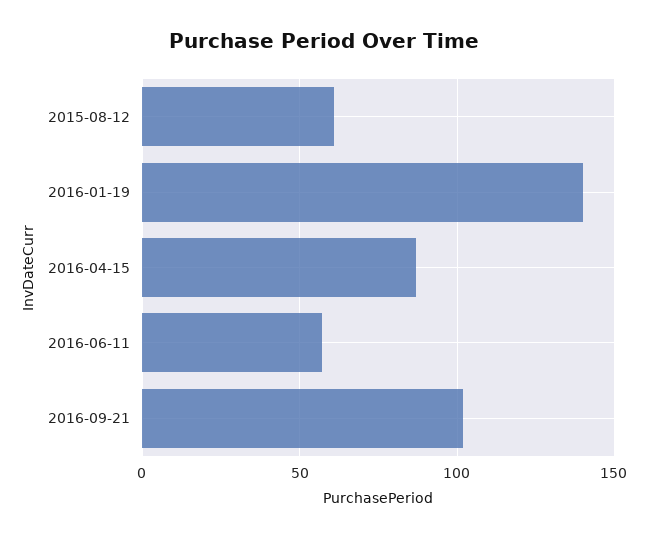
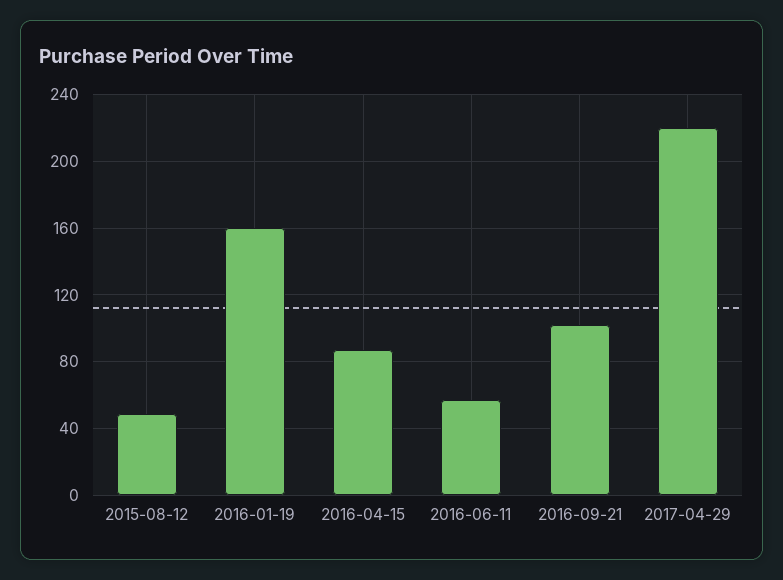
2015-08-12: 60 -> 50
2016-01-19: 140 -> 160
2017-04-29: none -> 220

